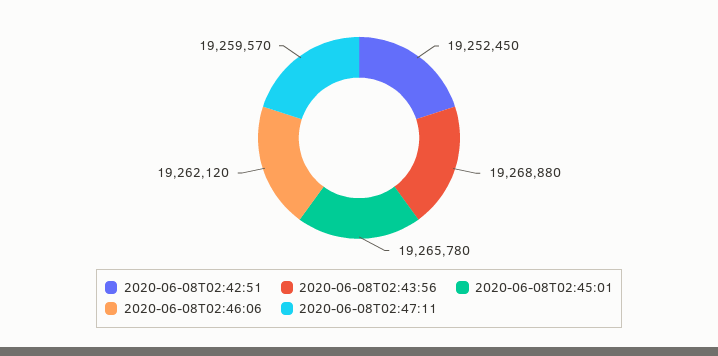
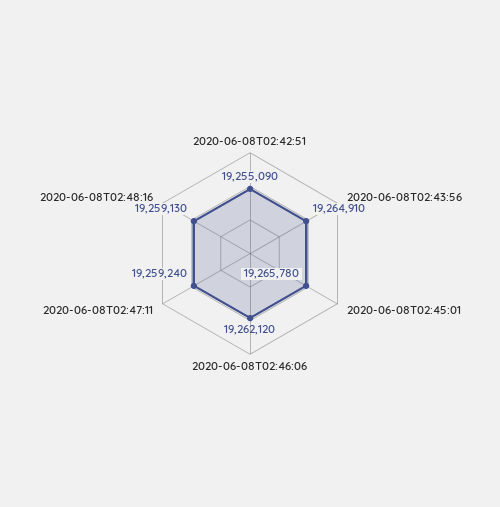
2020-06-08T02:42:51: 19252450 -> 19255090
2020-06-08T02:43:56: 19268880 -> 19264910
2020-06-08T02:47:11: 19259570 -> 19259240
2020-06-08T02:48:16: none -> 19259130

